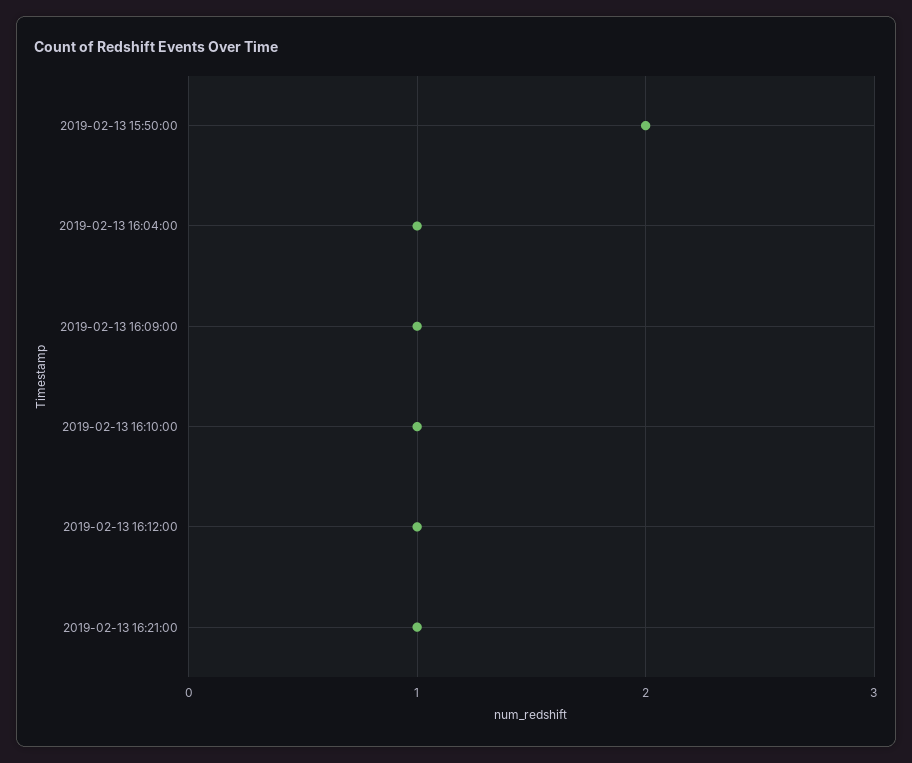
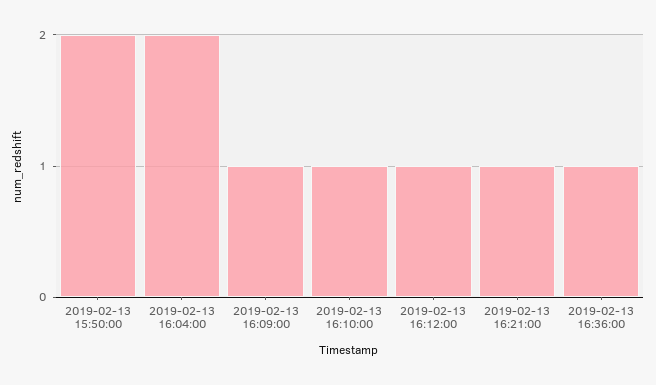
2019-02-13 16:04:00: 1 -> 2
2019-02-13 16:36:00: none -> 1

